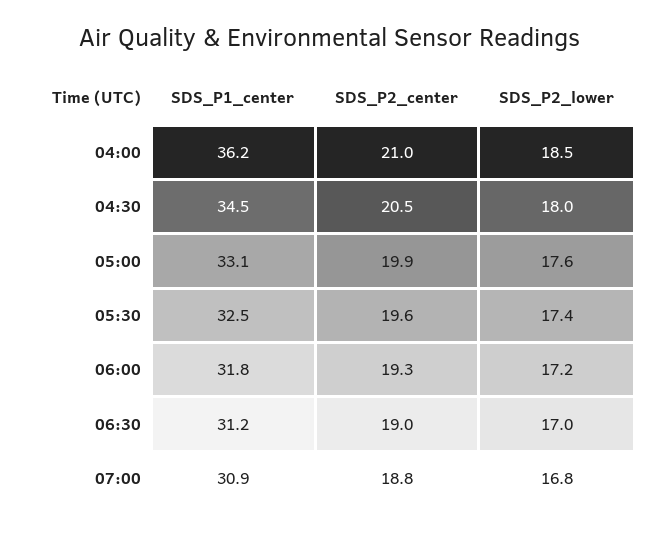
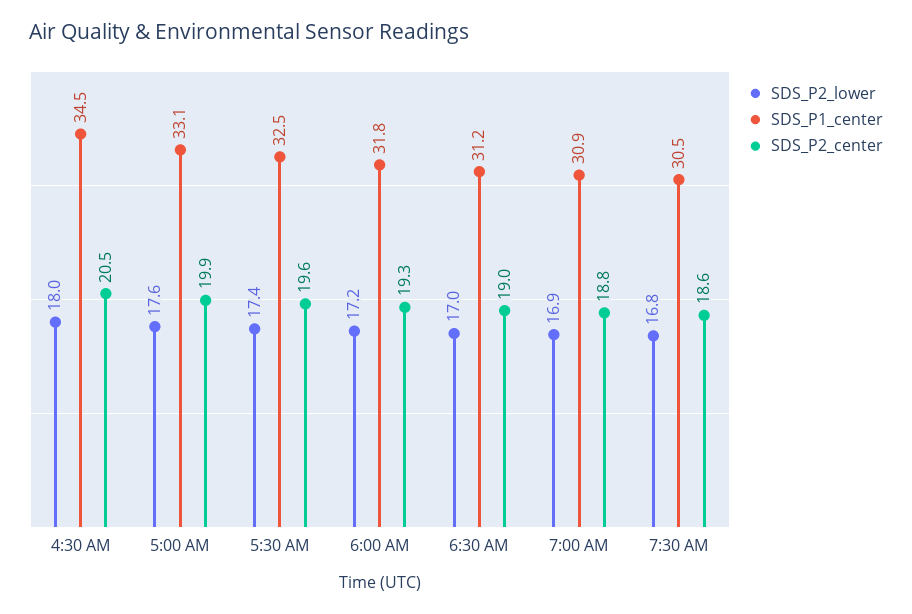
SDS_P1_center, 04:00: 36.2 -> none
SDS_P2_center, 04:00: 21 -> none
SDS_P2_lower, 04:00: 18.5 -> none
SDS_P2_lower, 07:00: 16.8 -> 16.9
SDS_P2_lower, 7:30 AM: none -> 16.8
SDS_P1_center, 7:30 AM: none -> 30.5
SDS_P2_center, 7:30 AM: none -> 18.6

